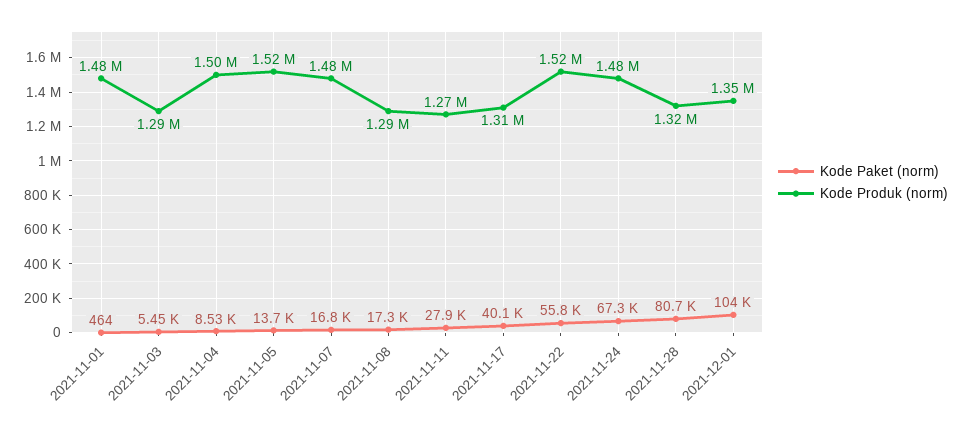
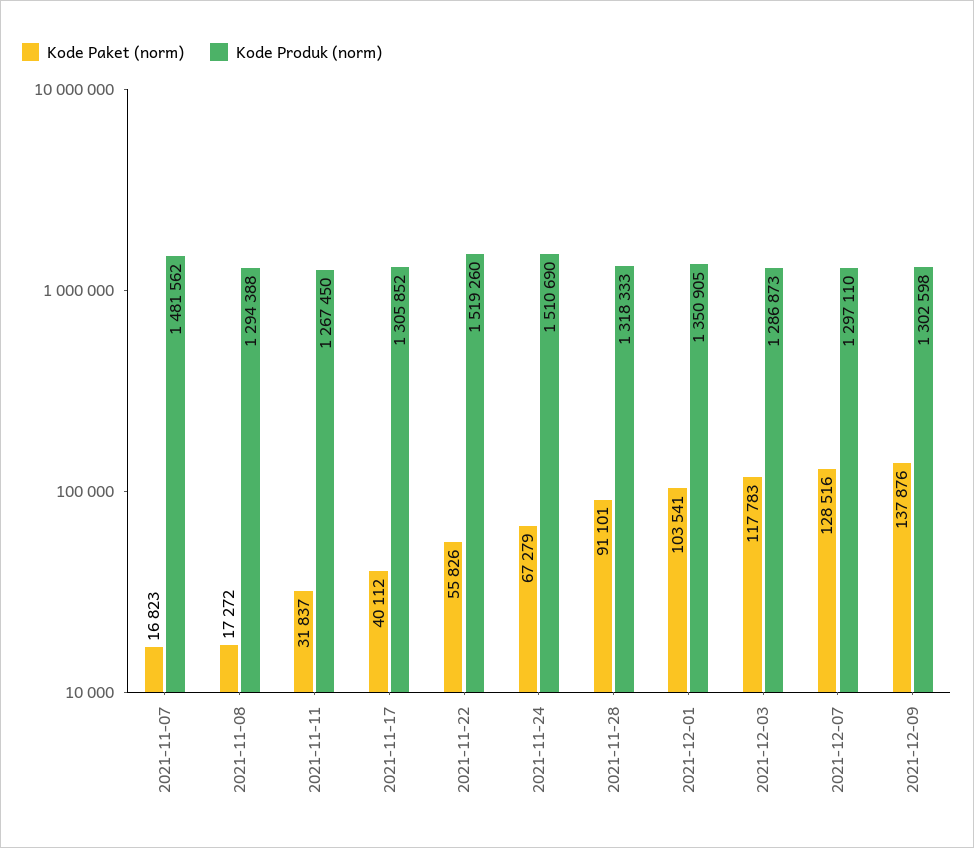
Kode Paket (norm), 2021-11-01: 464 -> none
Kode Produk (norm), 2021-11-01: 1480000 -> none
Kode Paket (norm), 2021-11-03: 5450 -> none
Kode Produk (norm), 2021-11-03: 1290000 -> none
Kode Paket (norm), 2021-11-04: 8530 -> none
Kode Produk (norm), 2021-11-04: 1500000 -> none
Kode Paket (norm), 2021-11-05: 13700 -> none
Kode Produk (norm), 2021-11-05: 1520000 -> none
Kode Paket (norm), 2021-11-11: 27900 -> 31837
Kode Produk (norm), 2021-11-24: 1480000 -> 1510690
Kode Paket (norm), 2021-11-28: 80700 -> 91101
Kode Paket (norm), 2021-12-03: none -> 117783
Kode Produk (norm), 2021-12-03: none -> 1286873
Kode Paket (norm), 2021-12-07: none -> 128516
Kode Produk (norm), 2021-12-07: none -> 1297110
Kode Paket (norm), 2021-12-09: none -> 137876
Kode Produk (norm), 2021-12-09: none -> 1302598

